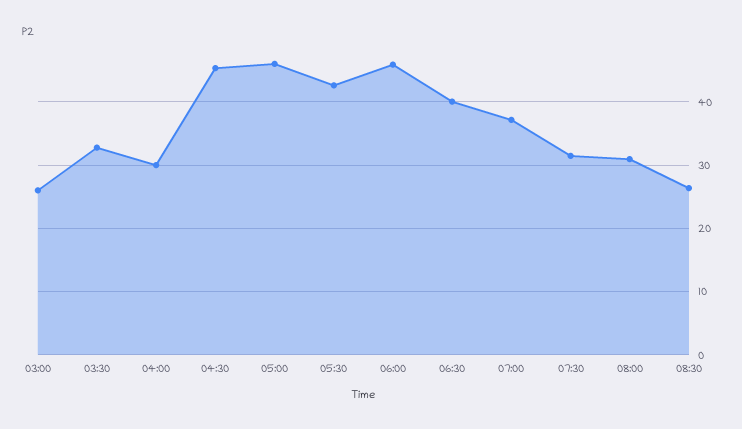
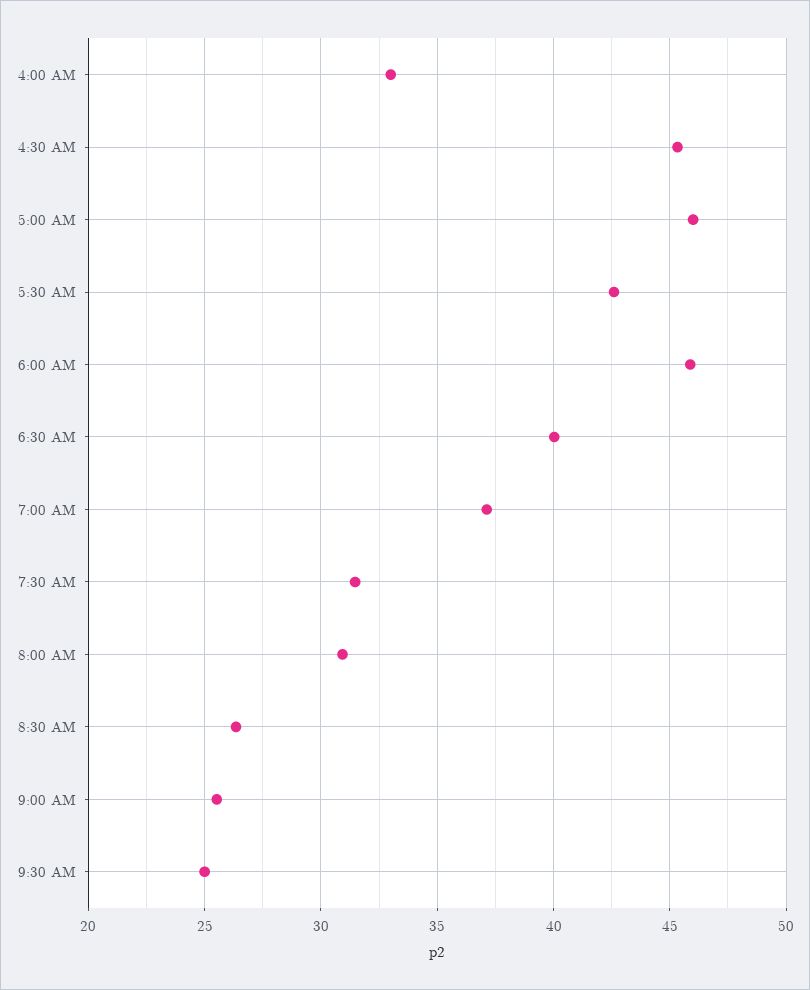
03:00: 26 -> none
03:30: 33 -> none
04:00: 30 -> 33
9:00 AM: none -> 25.5
9:30 AM: none -> 25

